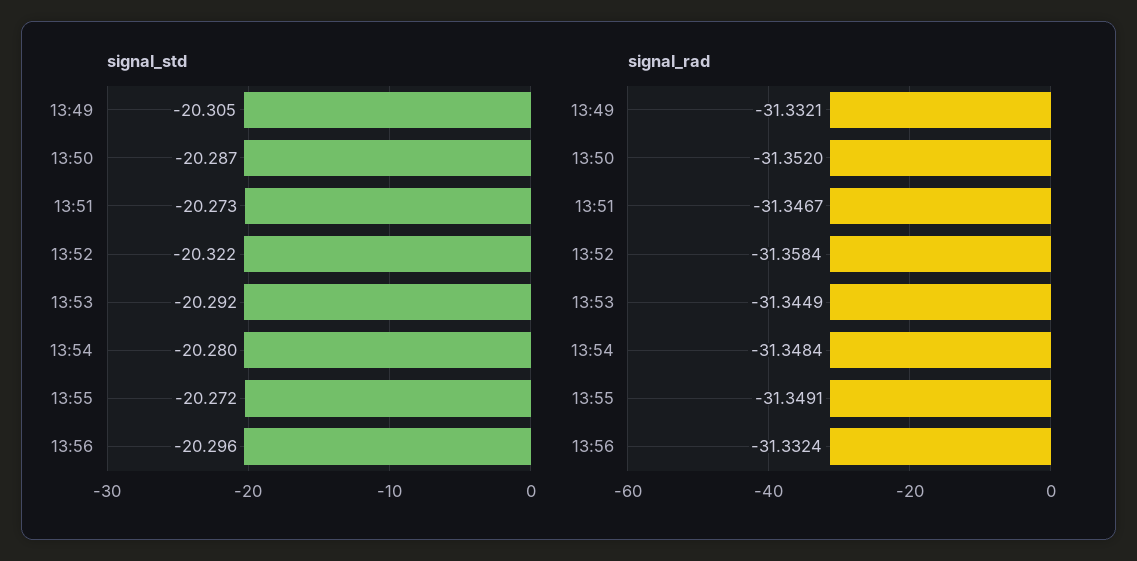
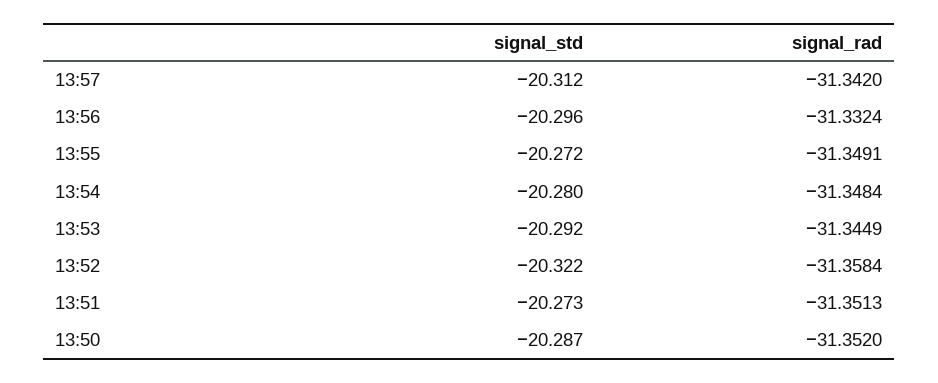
signal_std, 13:49: -20.305 -> none
signal_rad, 13:49: -31.3321 -> none
signal_rad, 13:51: -31.3467 -> -31.3513
signal_std, 13:57: none -> -20.312
signal_rad, 13:57: none -> -31.342

